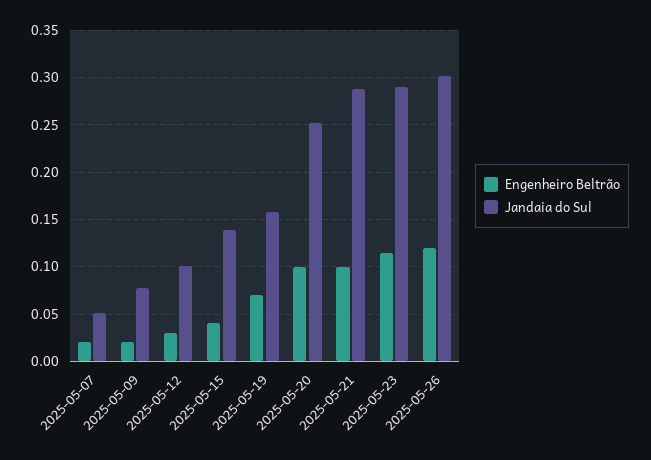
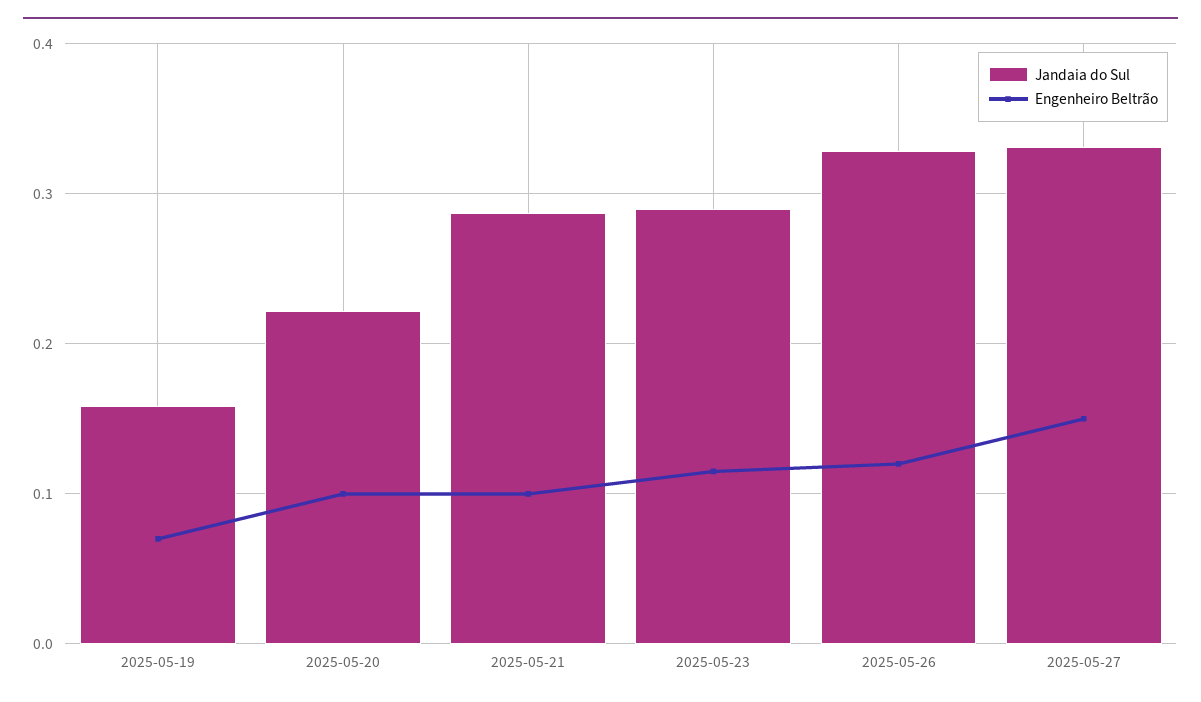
Engenheiro Beltrão, 2025-05-07: 0.02 -> none
Jandaia do Sul, 2025-05-07: 0.05 -> none
Engenheiro Beltrão, 2025-05-09: 0.02 -> none
Jandaia do Sul, 2025-05-09: 0.08 -> none
Engenheiro Beltrão, 2025-05-12: 0.03 -> none
Jandaia do Sul, 2025-05-12: 0.1 -> none
Engenheiro Beltrão, 2025-05-15: 0.04 -> none
Jandaia do Sul, 2025-05-15: 0.14 -> none
Jandaia do Sul, 2025-05-20: 0.25 -> 0.22
Jandaia do Sul, 2025-05-26: 0.3 -> 0.33
Jandaia do Sul, 2025-05-27: none -> 0.33
Engenheiro Beltrão, 2025-05-27: none -> 0.15

